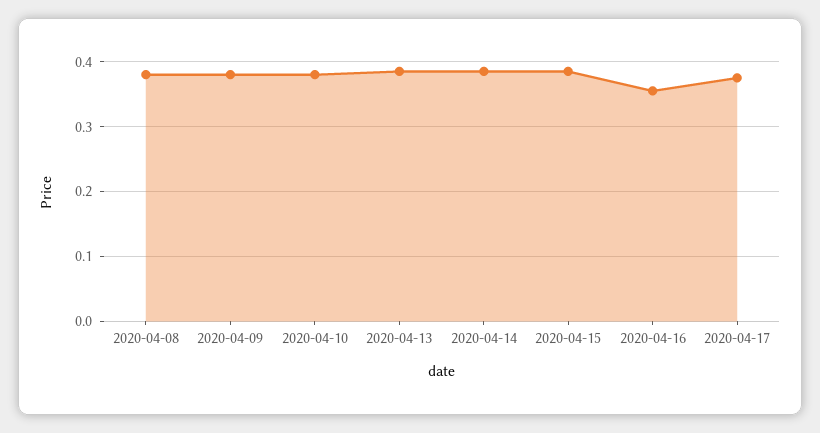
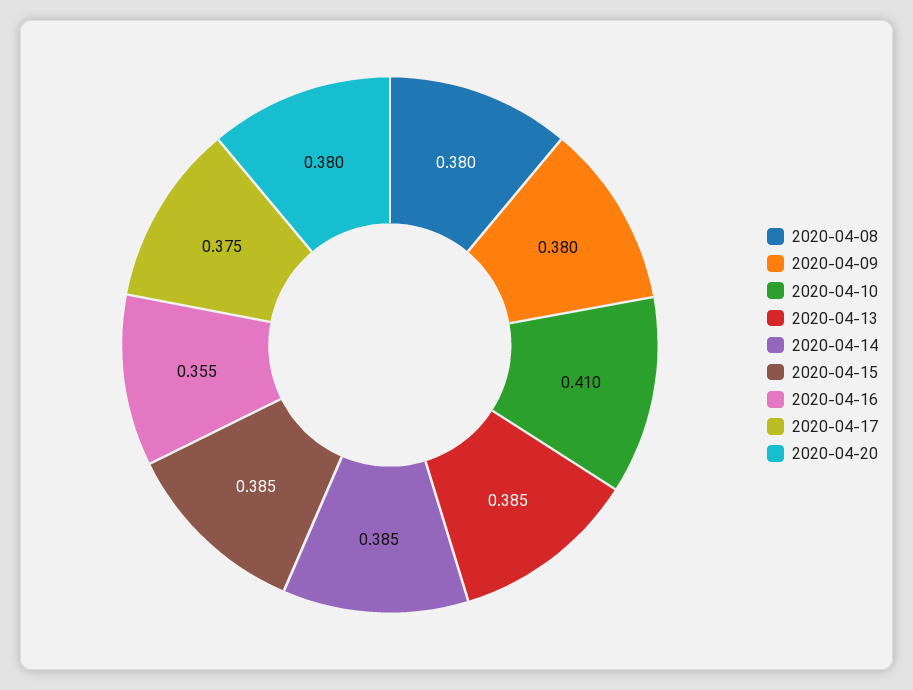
2020-04-10: 0.38 -> 0.41
2020-04-20: none -> 0.38

